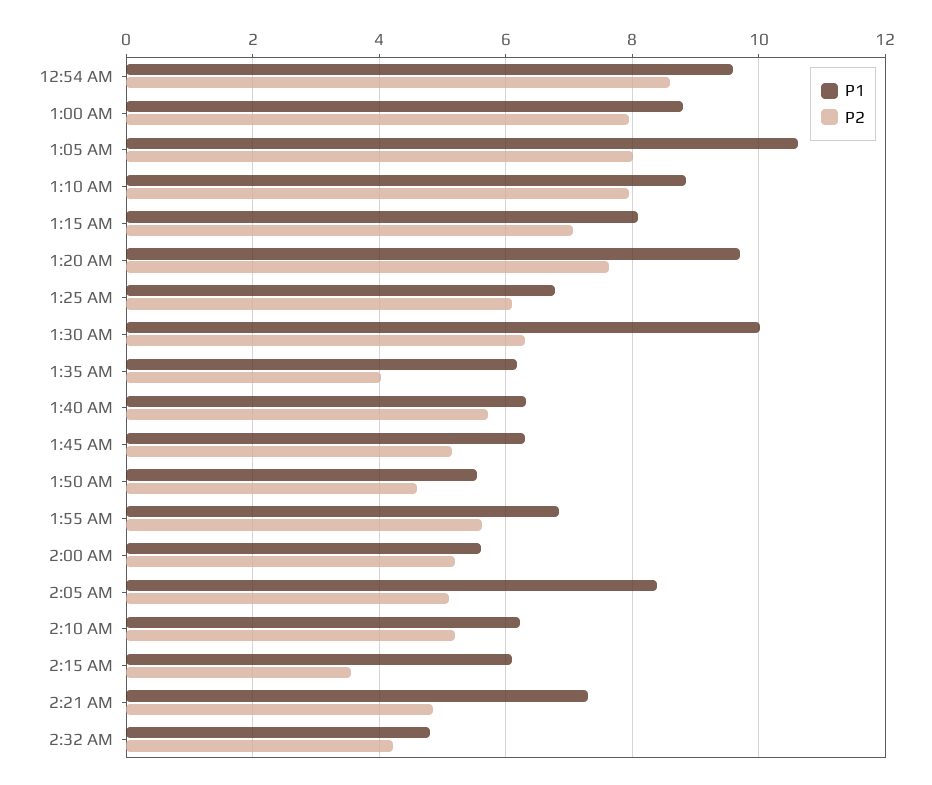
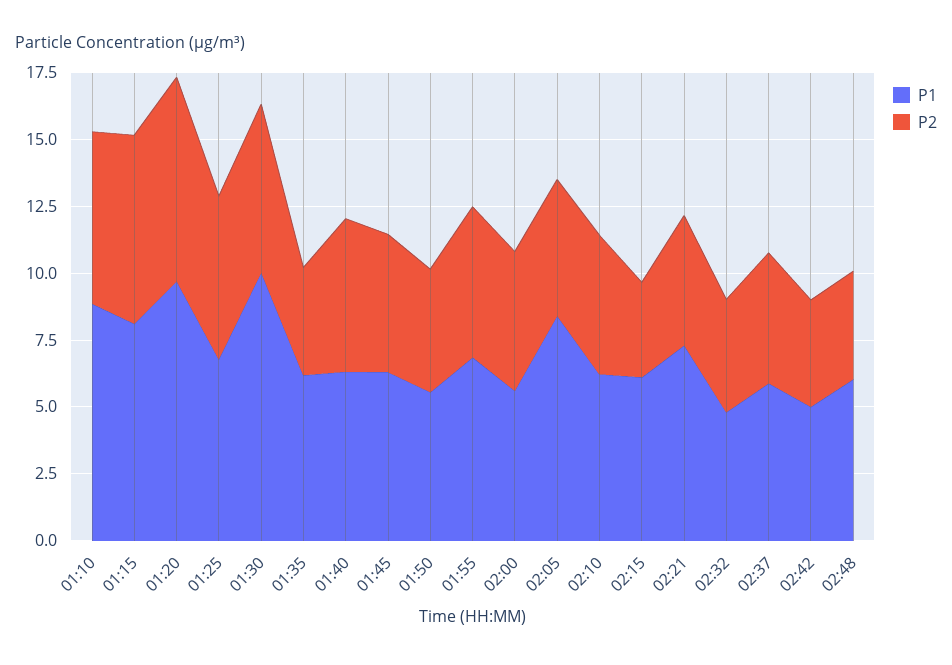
P1, 12:54 AM: 9.6 -> none
P2, 12:54 AM: 8.6 -> none
P1, 1:00 AM: 8.8 -> none
P2, 1:00 AM: 8 -> none
P1, 1:05 AM: 10.6 -> none
P2, 1:05 AM: 8 -> none
P2, 1:10 AM: 8 -> 6.5
P1, 02:37: none -> 6
P2, 02:37: none -> 5
P1, 02:42: none -> 5
P2, 02:42: none -> 4
P1, 02:48: none -> 6
P2, 02:48: none -> 4

